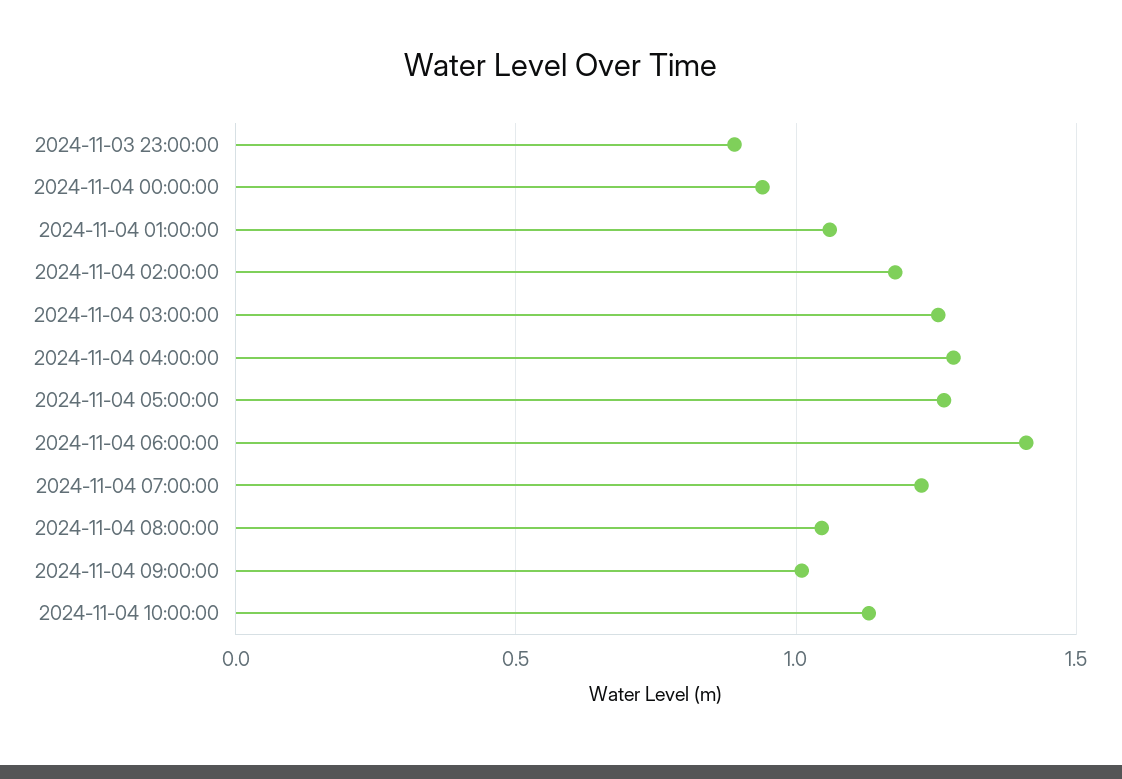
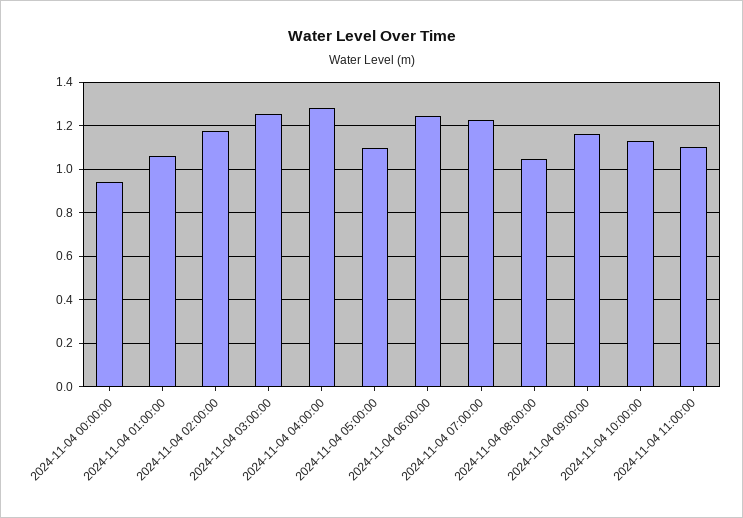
2024-11-03 23:00:00: 0.9 -> none
2024-11-04 05:00:00: 1.25 -> 1.1
2024-11-04 06:00:00: 1.4 -> 1.25
2024-11-04 09:00:00: 1 -> 1.15
2024-11-04 11:00:00: none -> 1.1

